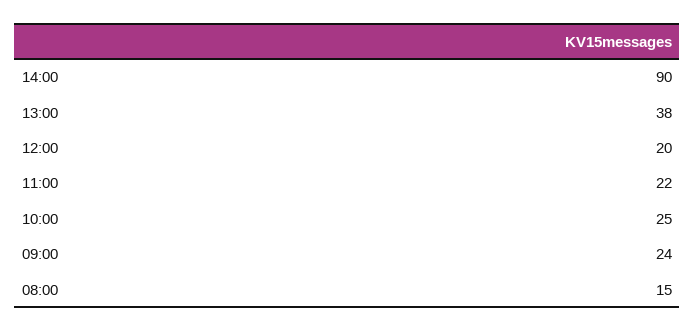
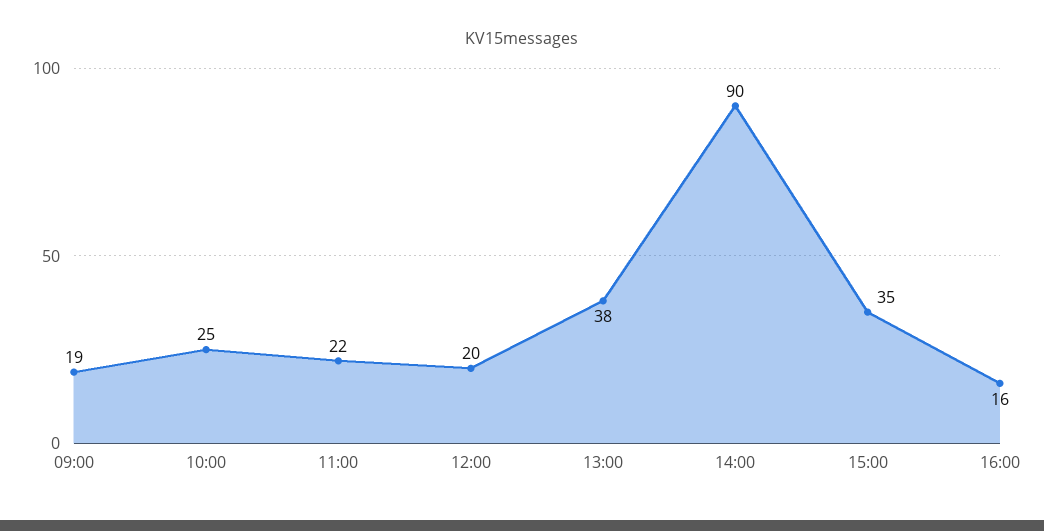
09:00: 24 -> 19
08:00: 15 -> none
15:00: none -> 35
16:00: none -> 16

